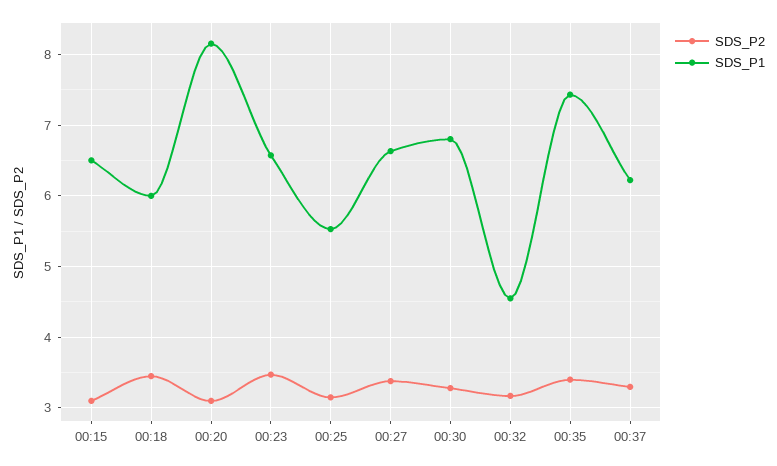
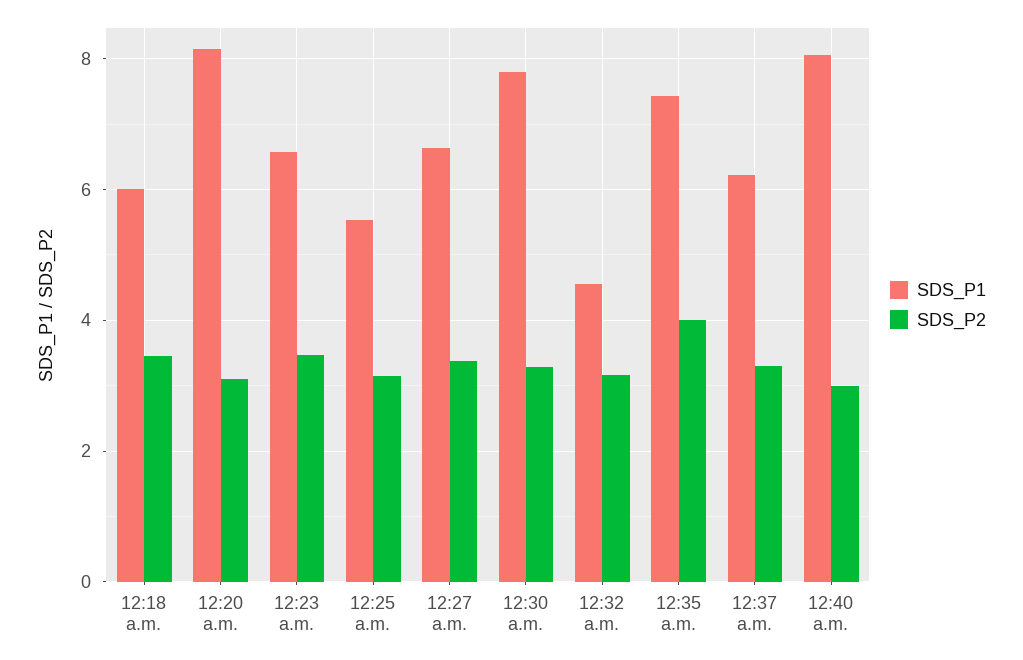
SDS_P2, 00:15: 3.1 -> none
SDS_P1, 00:15: 6.5 -> none
SDS_P1, 00:30: 6.8 -> 7.8
SDS_P2, 00:35: 3.4 -> 4
SDS_P1, 12:40 a.m.: none -> 8
SDS_P2, 12:40 a.m.: none -> 3

